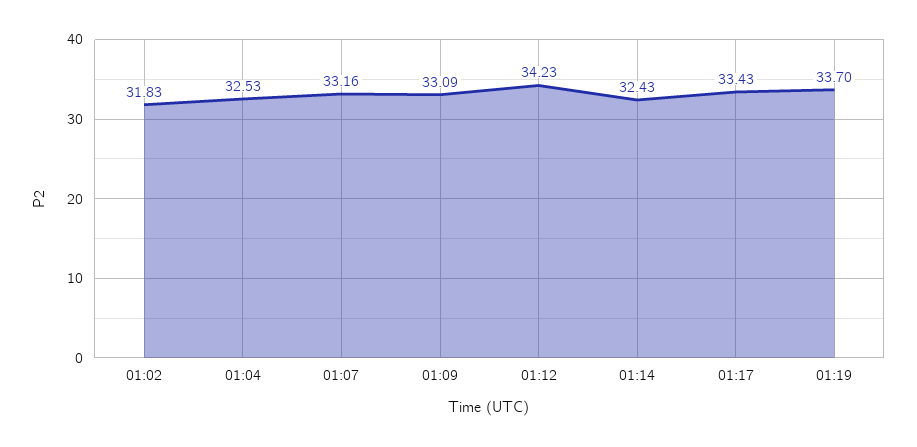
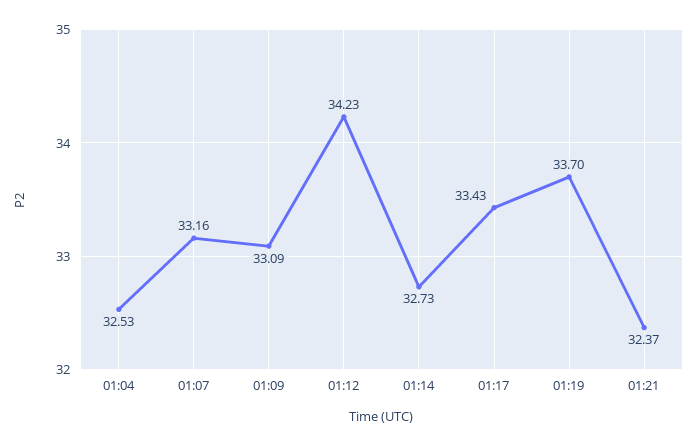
01:02: 31.83 -> none
01:14: 32.43 -> 32.73
01:21: none -> 32.37

